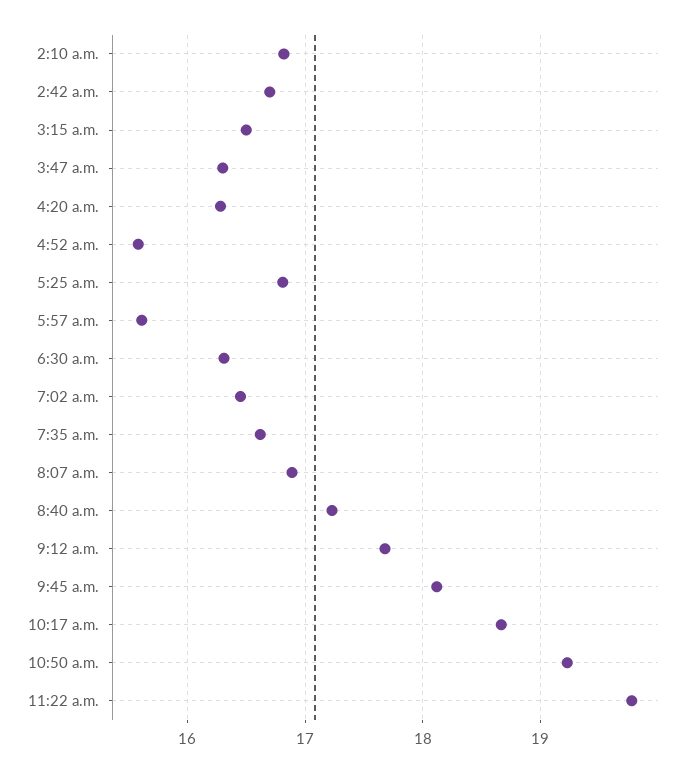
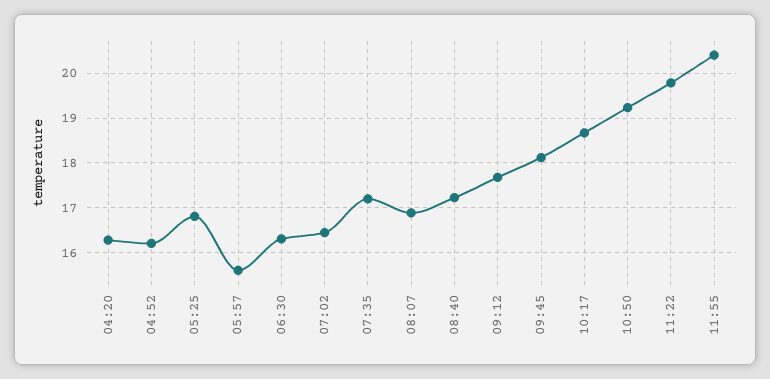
2:10 a.m.: 16.8 -> none
2:42 a.m.: 16.7 -> none
3:15 a.m.: 16.5 -> none
3:47 a.m.: 16.3 -> none
4:52 a.m.: 15.6 -> 16.2
7:35 a.m.: 16.6 -> 17.2
11:55: none -> 20.4

